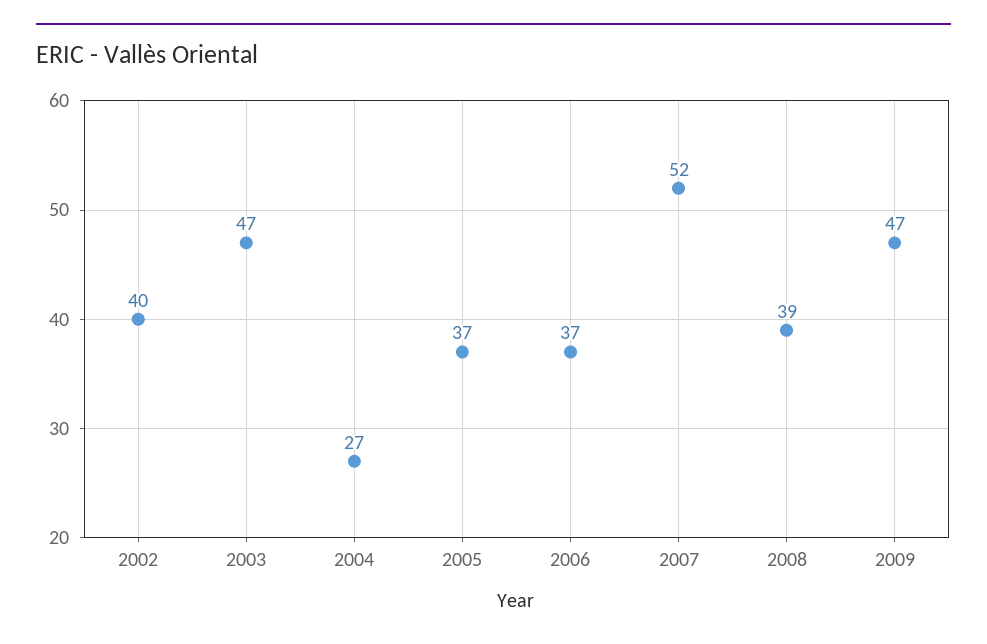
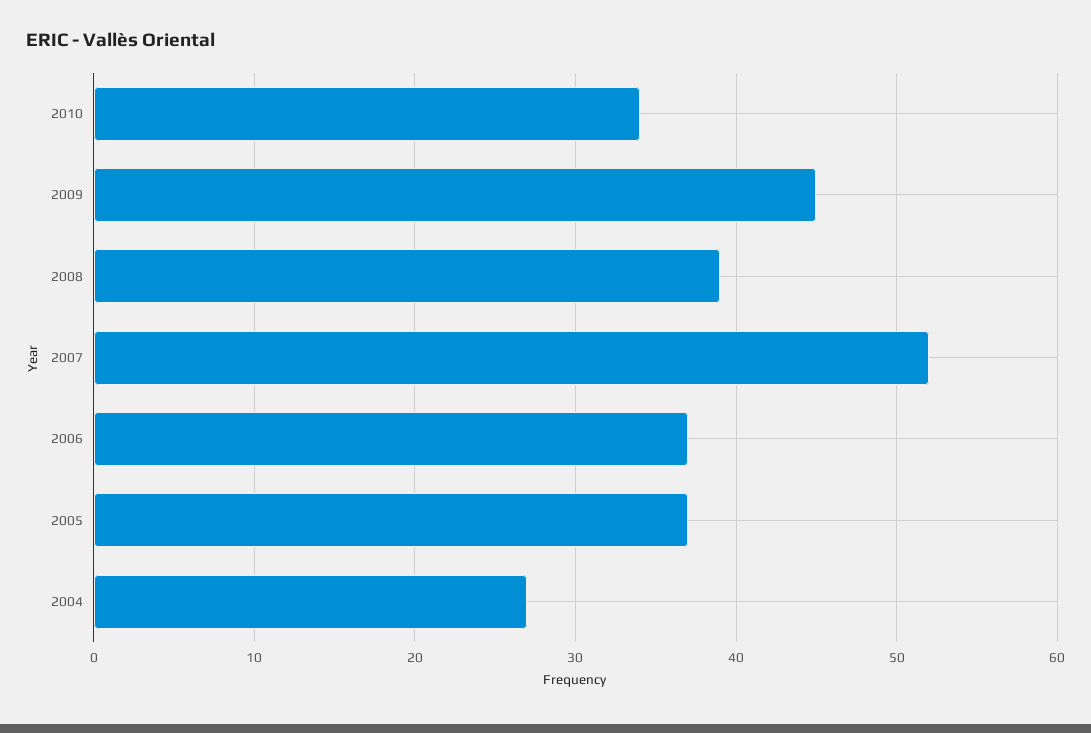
2002: 40 -> none
2003: 47 -> none
2009: 47 -> 45
2010: none -> 34

